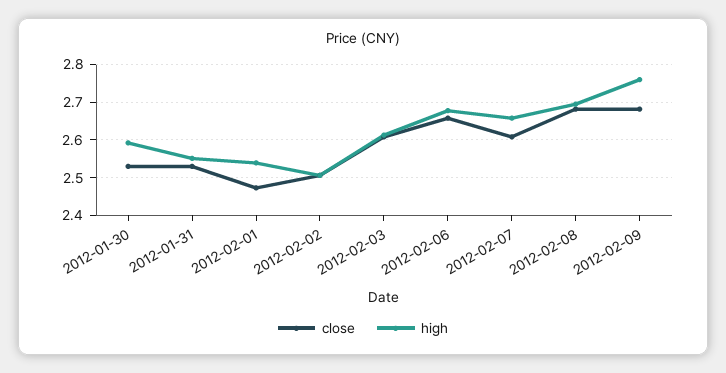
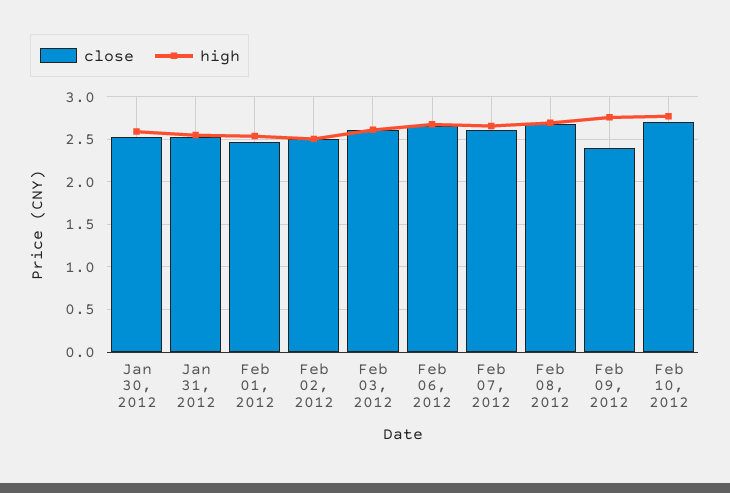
close, 2012-02-09: 2.68 -> 2.4
close, Feb 10, 2012: none -> 2.7
high, Feb 10, 2012: none -> 2.8

